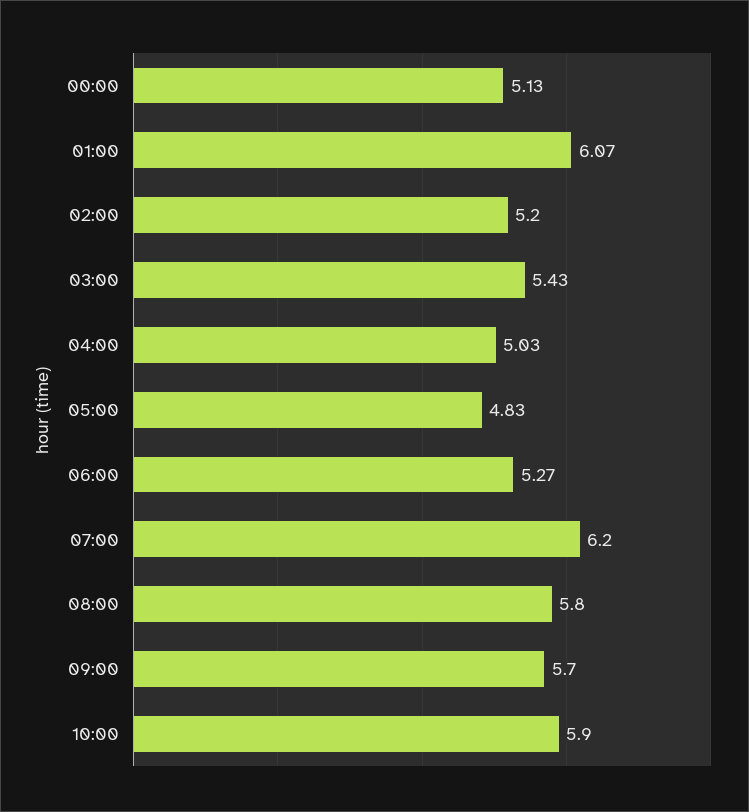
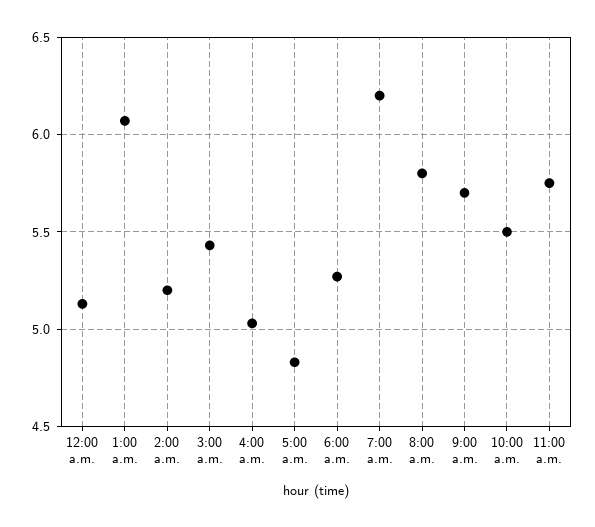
10:00: 5.9 -> 5.5
11:00 a.m.: none -> 5.75

